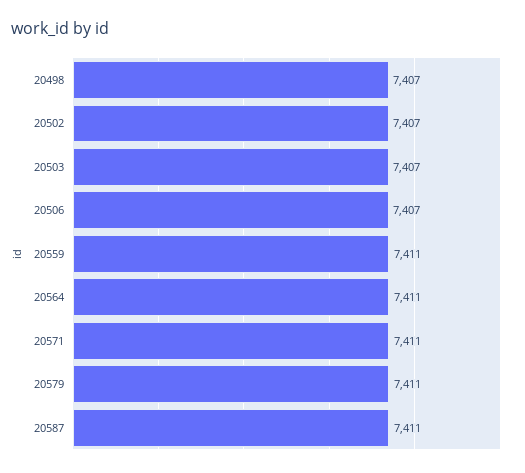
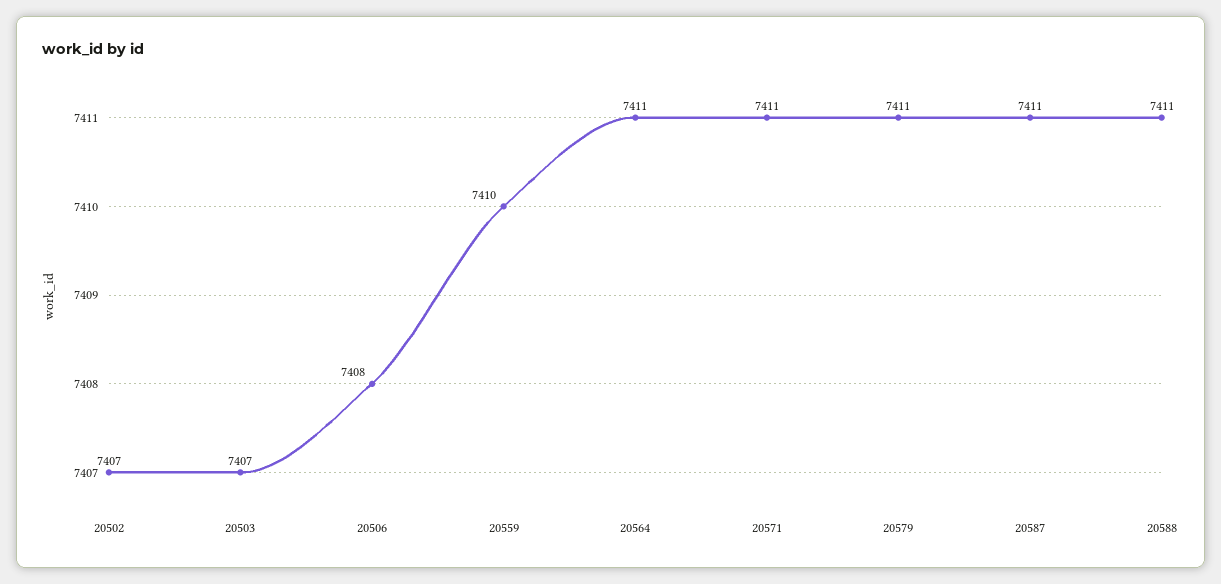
20498: 7407 -> none
20506: 7407 -> 7408
20559: 7411 -> 7410
20588: none -> 7411

